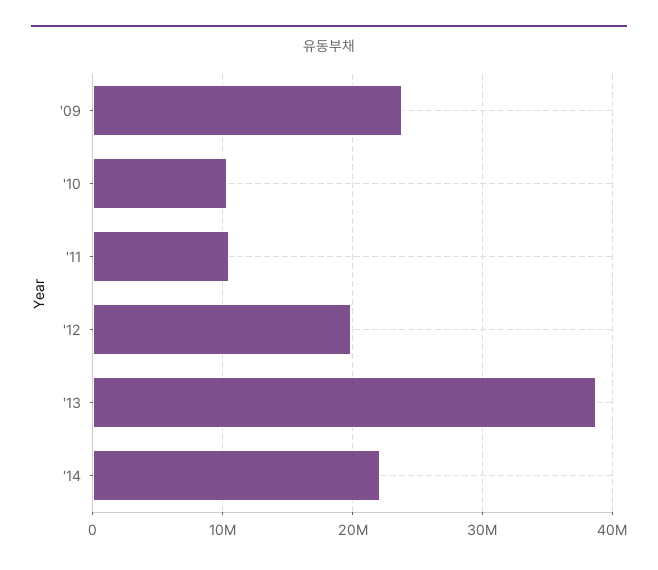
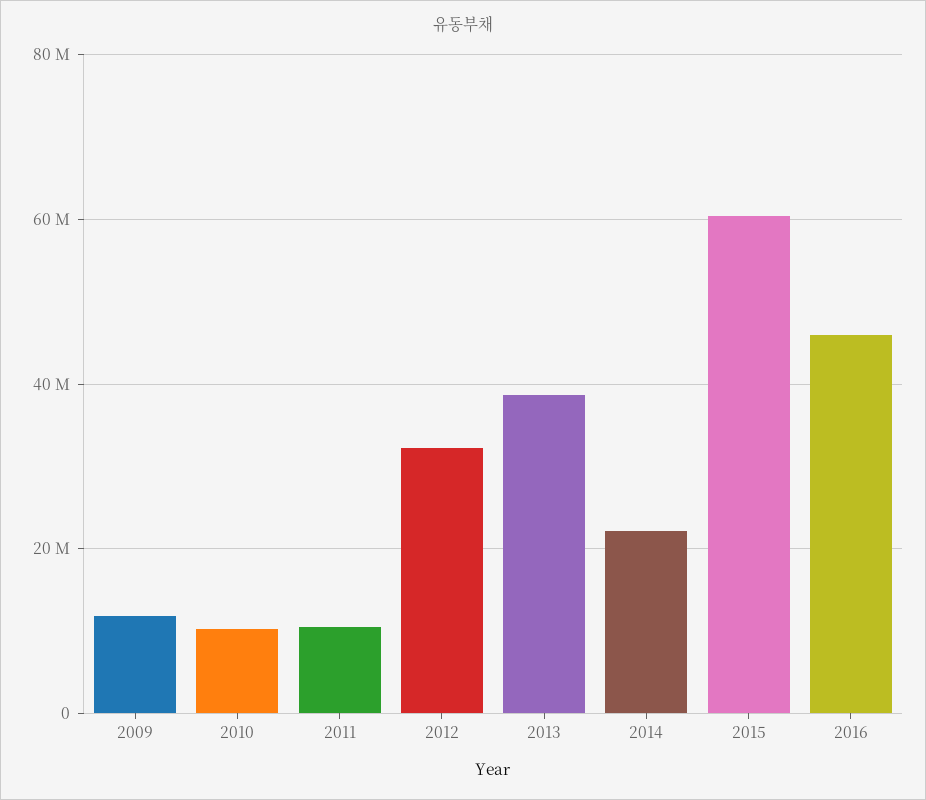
'09: 24000000 -> 12000000
'12: 20000000 -> 32000000
2015: none -> 60000000
2016: none -> 46000000

